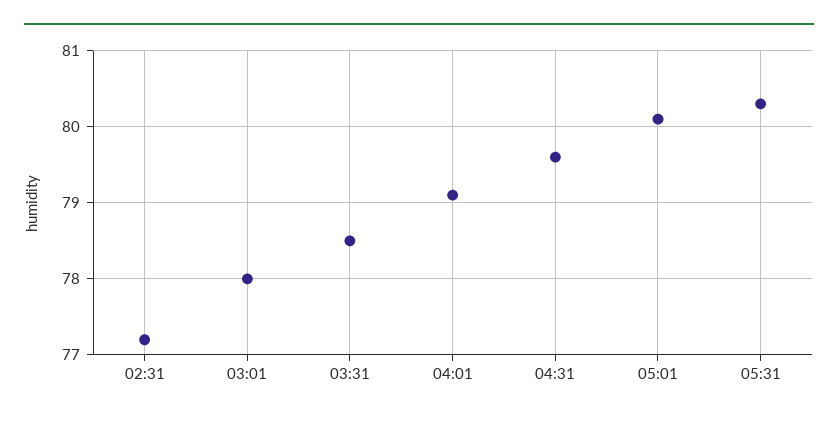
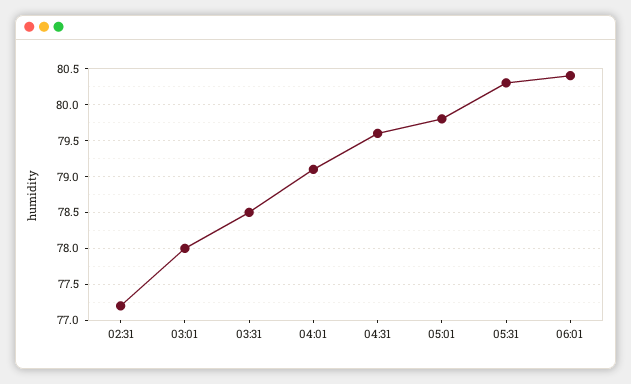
05:01: 80.1 -> 79.8
06:01: none -> 80.4

